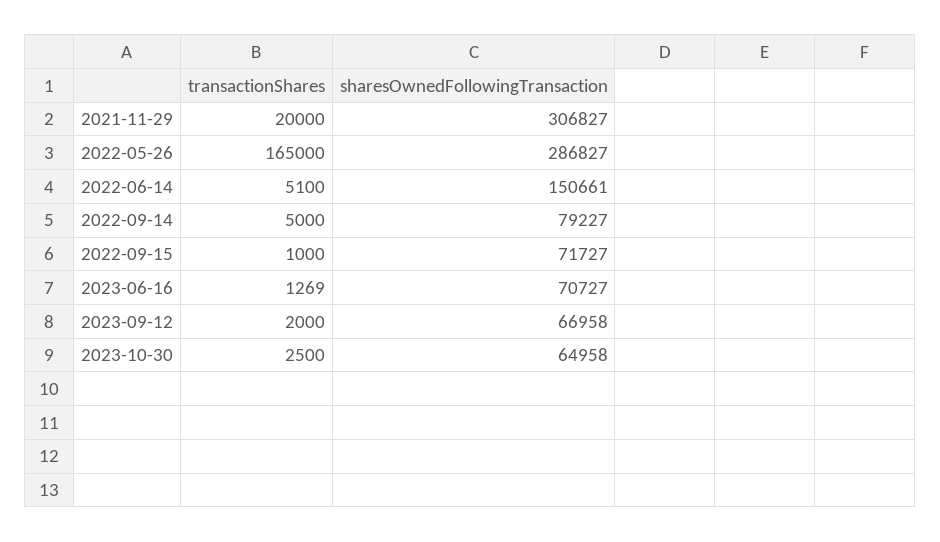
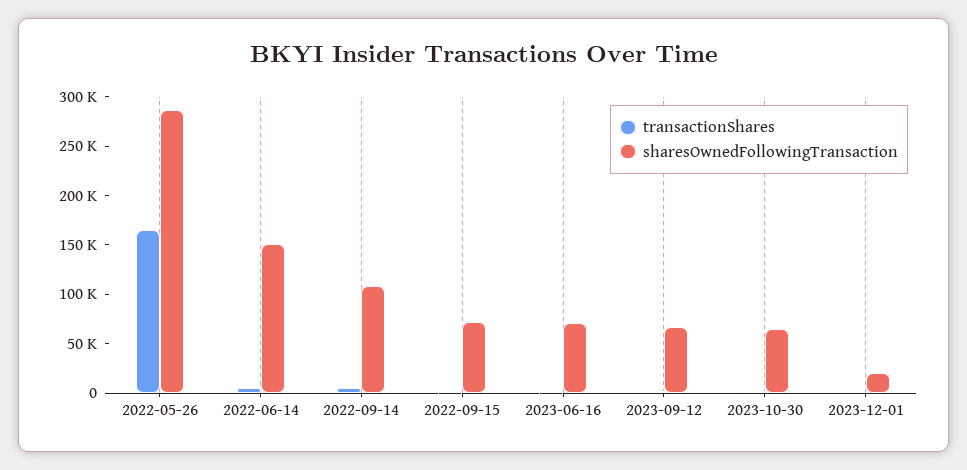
transactionShares, 2021-11-29: 20000 -> none
sharesOwnedFollowingTransaction, 2021-11-29: 306827 -> none
sharesOwnedFollowingTransaction, 2022-09-14: 79227 -> 110000
transactionShares, 2023-12-01: none -> 0
sharesOwnedFollowingTransaction, 2023-12-01: none -> 20000

